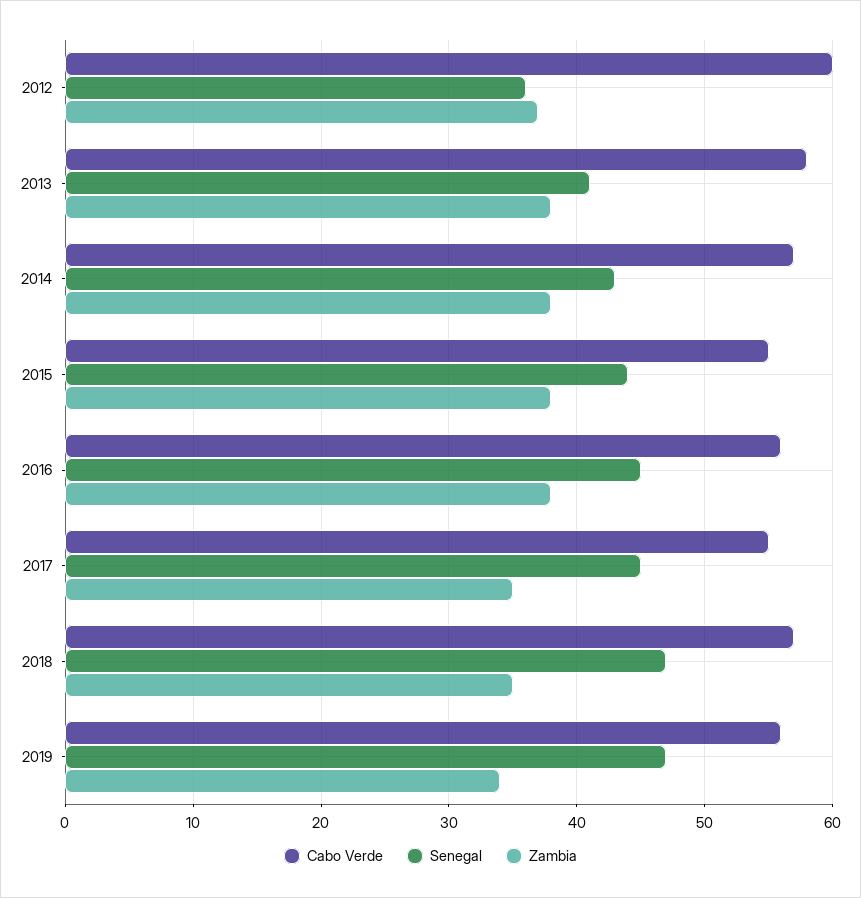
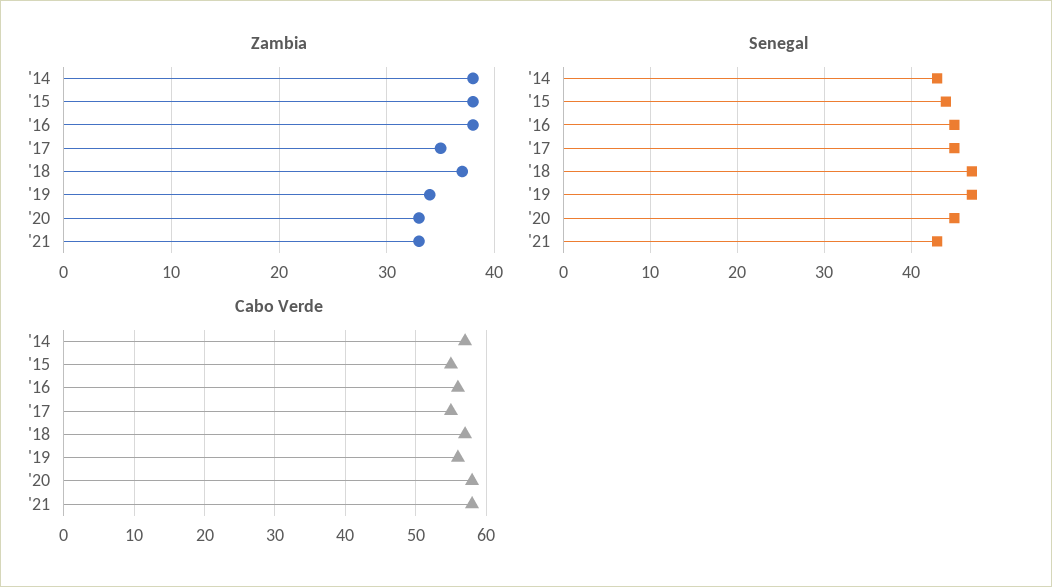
Cabo Verde, 2012: 60 -> none
Senegal, 2012: 36 -> none
Zambia, 2012: 37 -> none
Cabo Verde, 2013: 58 -> none
Senegal, 2013: 41 -> none
Zambia, 2013: 38 -> none
Zambia, 2018: 35 -> 37
Zambia, '20: none -> 33
Zambia, '21: none -> 33
Senegal, '20: none -> 45
Senegal, '21: none -> 43
Cabo Verde, '20: none -> 58
Cabo Verde, '21: none -> 58

